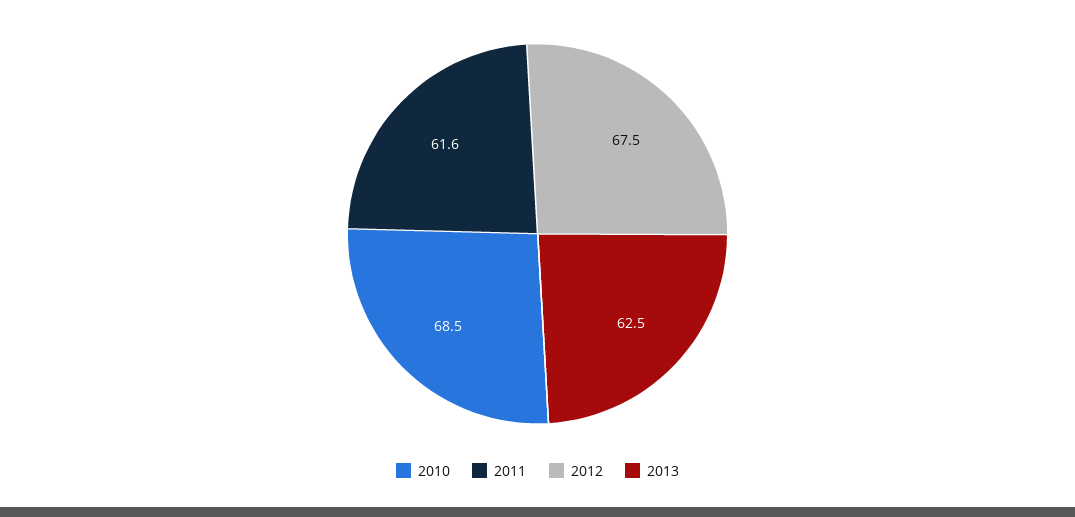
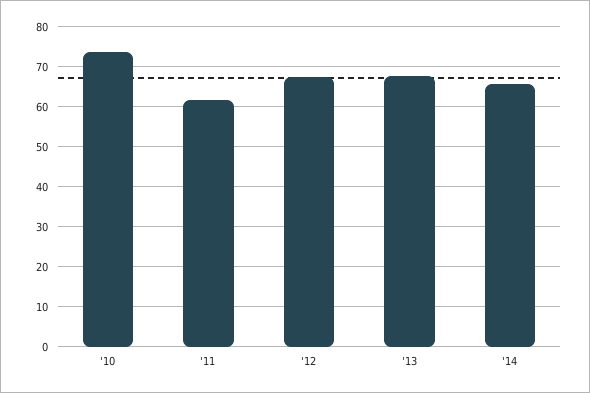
2010: 68.5 -> 74
2013: 62.5 -> 68
'14: none -> 66

